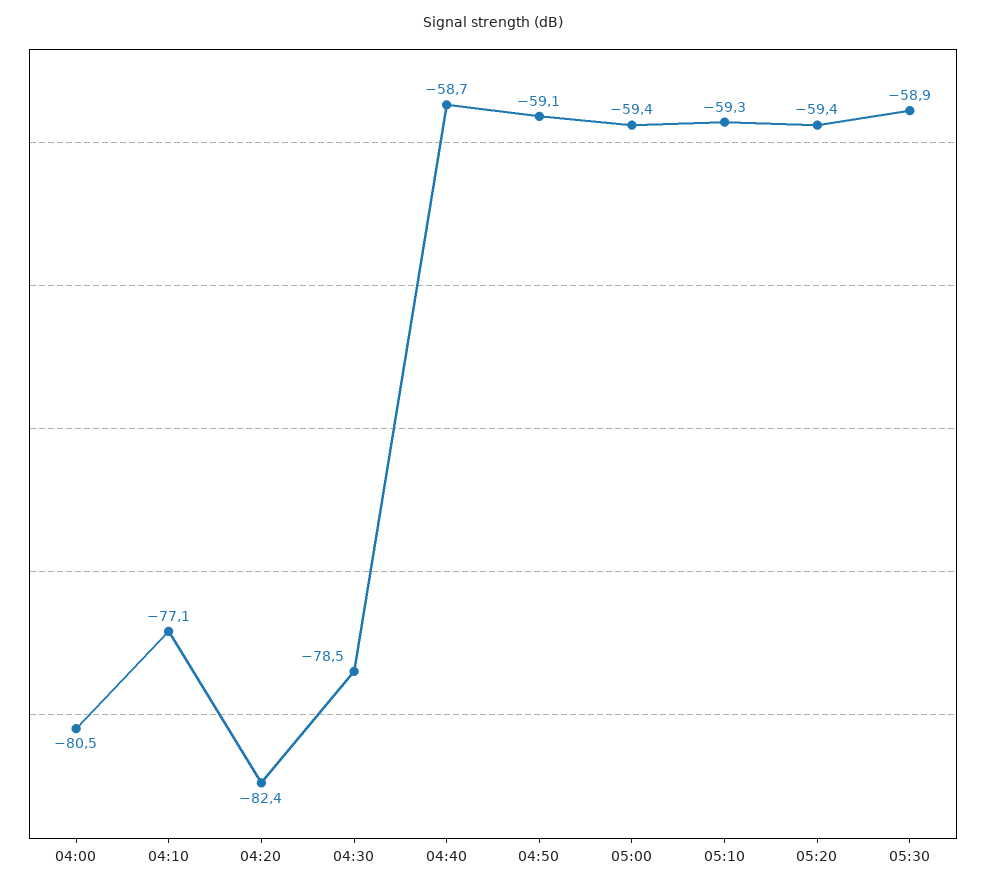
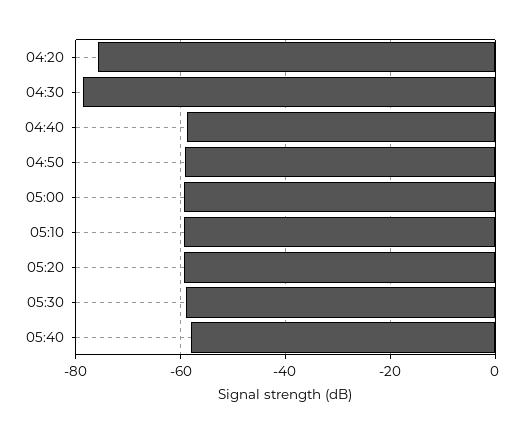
04:00: -80.5 -> none
04:10: -77.1 -> none
04:20: -82.4 -> -76
05:40: none -> -58

